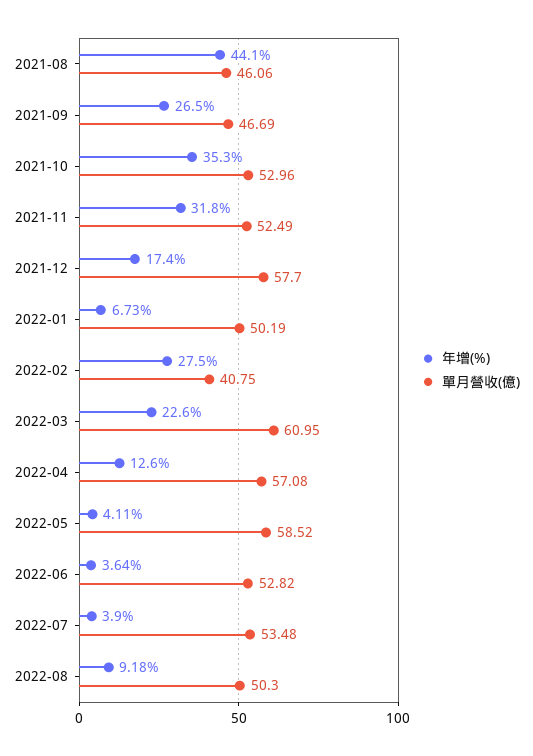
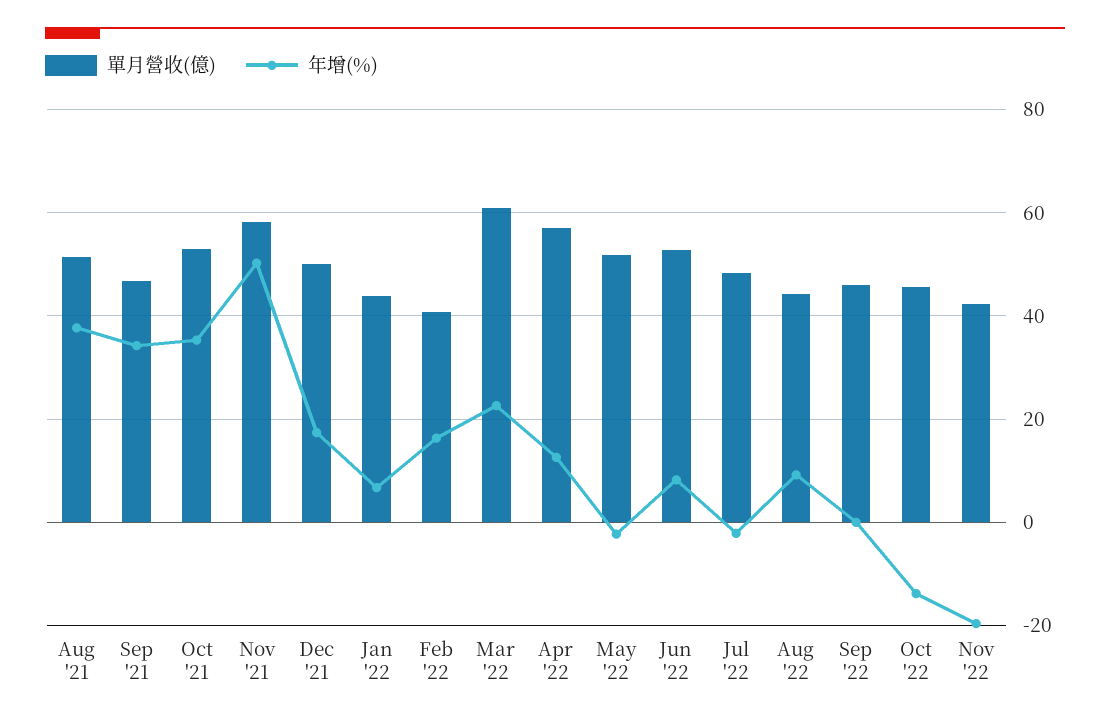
年增(%), 2021-08: 44.1 -> 38
單月營收(億), 2021-08: 46.06 -> 52
年增(%), 2021-09: 26.5 -> 34
年增(%), 2021-11: 31.8 -> 50
單月營收(億), 2021-11: 52.49 -> 58
單月營收(億), 2021-12: 57.7 -> 50
單月營收(億), 2022-01: 50.19 -> 44
年增(%), 2022-02: 27.5 -> 16
年增(%), 2022-05: 4.11 -> -2
單月營收(億), 2022-05: 58.52 -> 52
年增(%), 2022-06: 3.64 -> 8
年增(%), 2022-07: 3.9 -> -2
單月營收(億), 2022-07: 53.48 -> 48
單月營收(億), 2022-08: 50.3 -> 44
單月營收(億), Sep '22: none -> 46
年增(%), Sep '22: none -> 0
單月營收(億), Oct '22: none -> 46
年增(%), Oct '22: none -> -14
單月營收(億), Nov '22: none -> 42
年增(%), Nov '22: none -> -20

